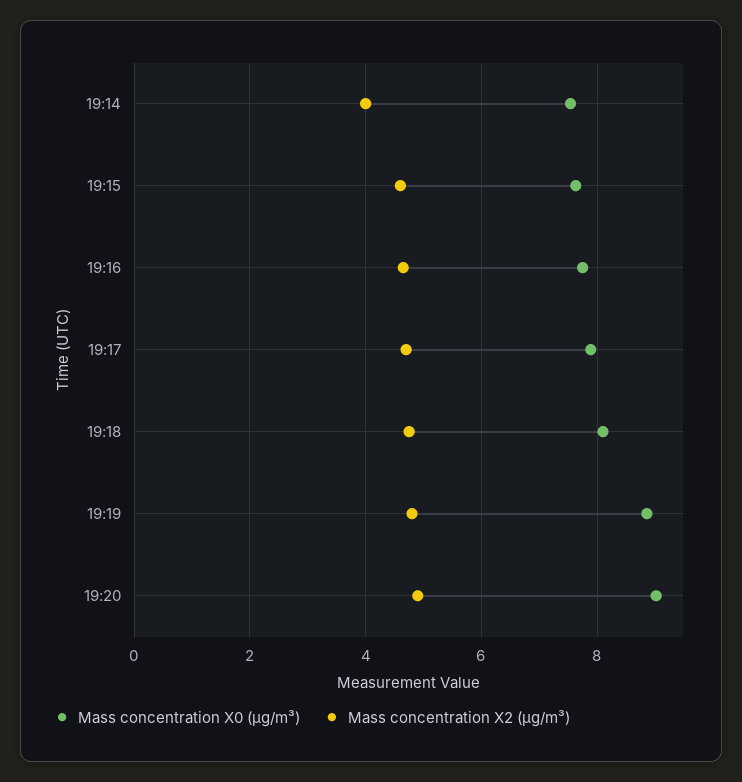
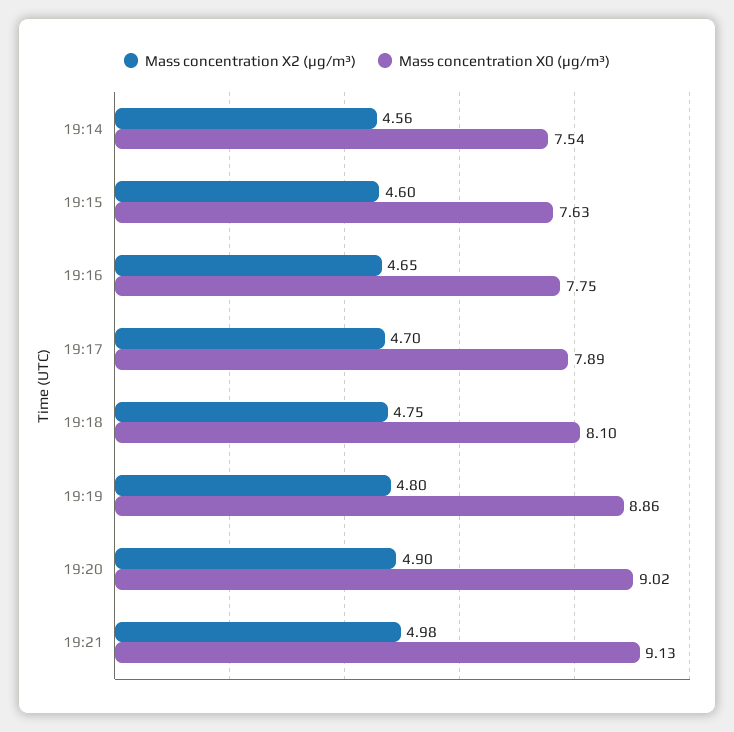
Mass concentration X2 (μg/m³), 19:14: 4 -> 4.56
Mass concentration X2 (μg/m³), 19:21: none -> 4.98
Mass concentration X0 (μg/m³), 19:21: none -> 9.13

